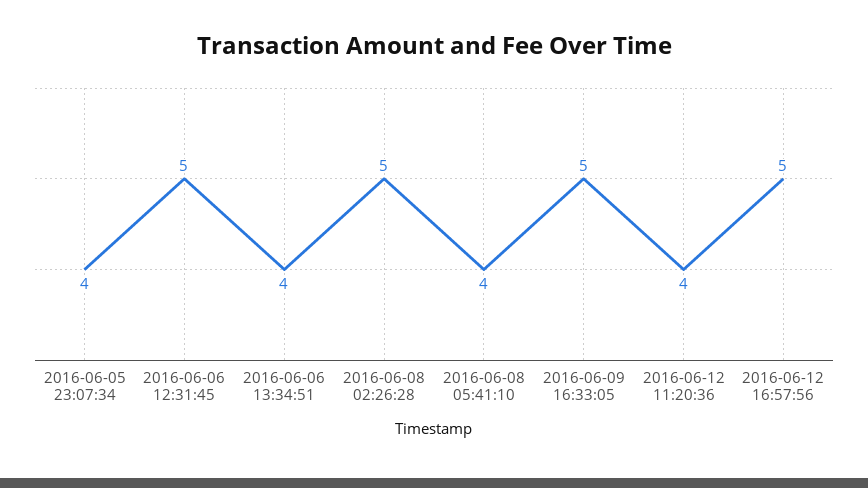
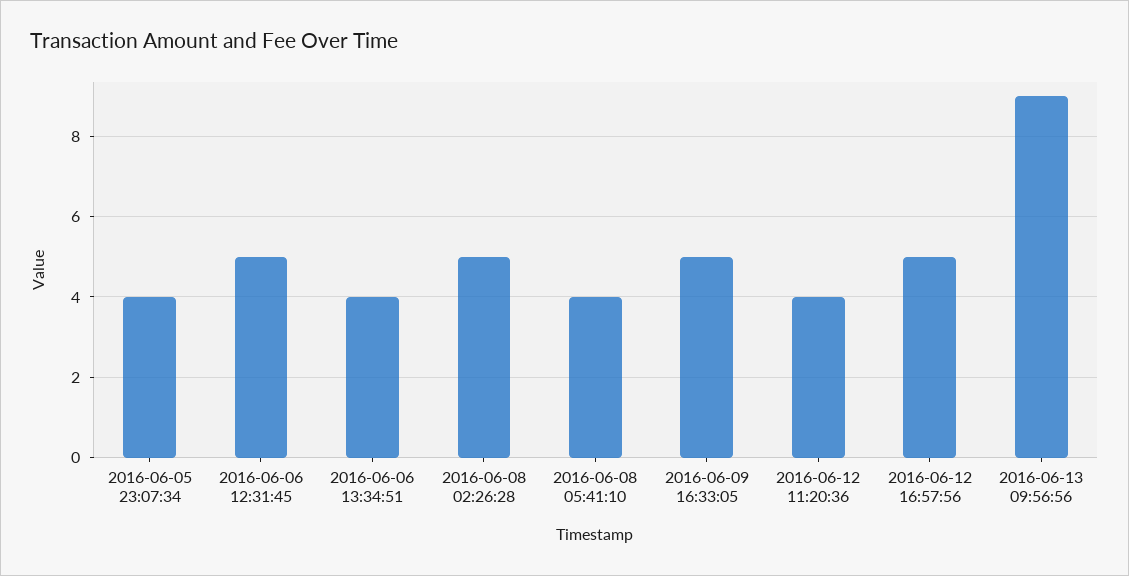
2016-06-13 09:56:56: none -> 9

